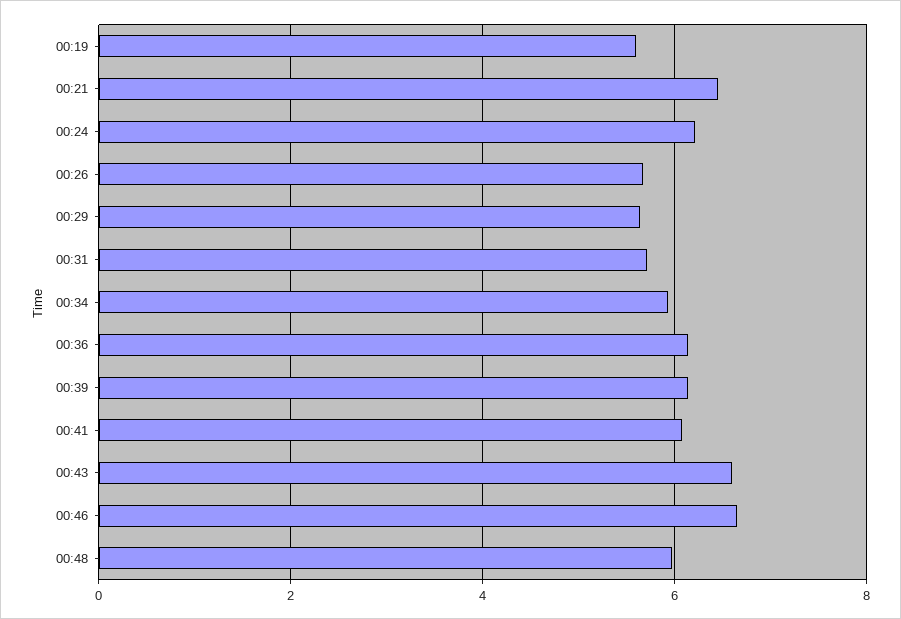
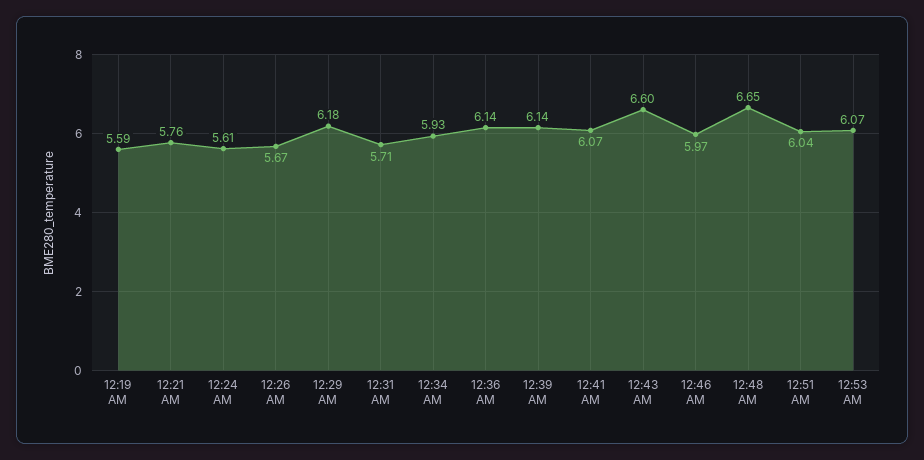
00:21: 6.4 -> 5.76
00:24: 6.2 -> 5.61
00:29: 5.6 -> 6.18
00:46: 6.6 -> 5.97
00:48: 6 -> 6.65
12:51 AM: none -> 6.04
12:53 AM: none -> 6.07

